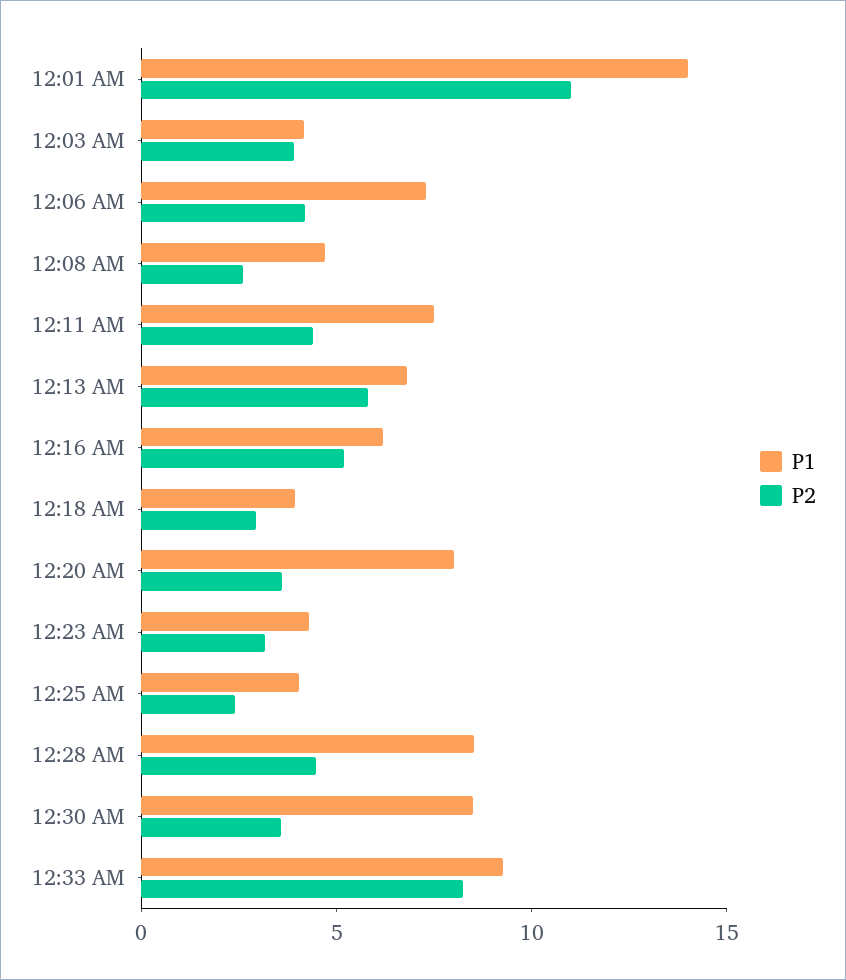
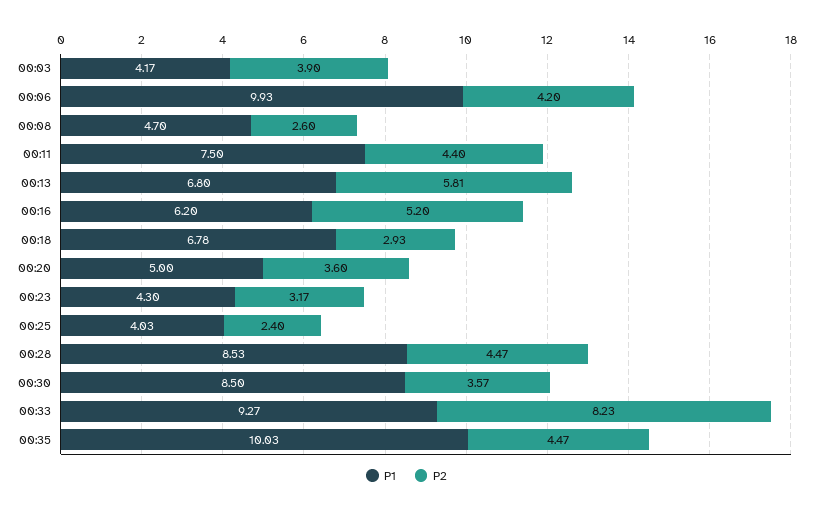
P1, 12:01 AM: 14 -> none
P2, 12:01 AM: 11 -> none
P1, 12:06 AM: 7 -> 9.93
P1, 12:18 AM: 4 -> 6.78
P1, 12:20 AM: 8 -> 5
P1, 00:35: none -> 10.03
P2, 00:35: none -> 4.47

